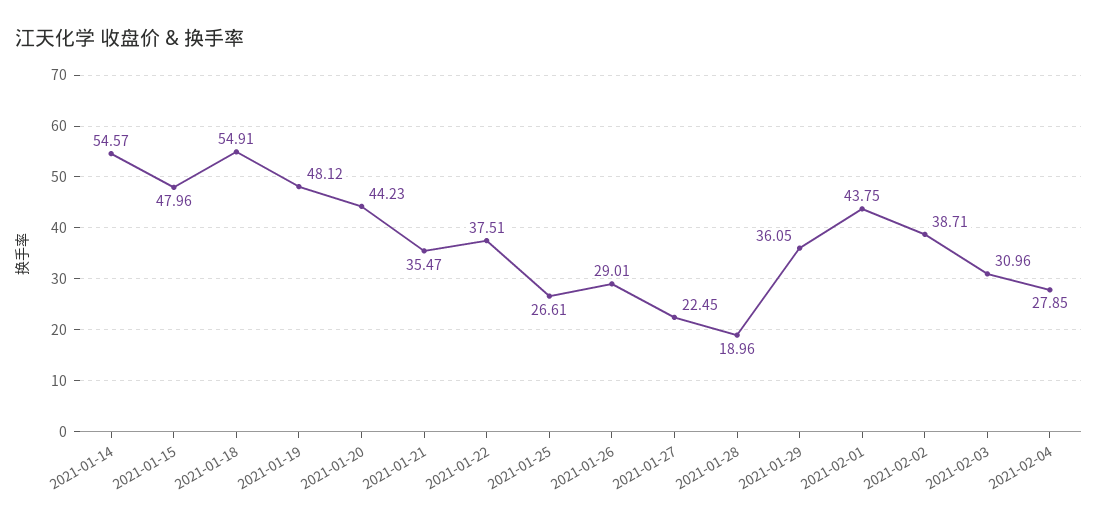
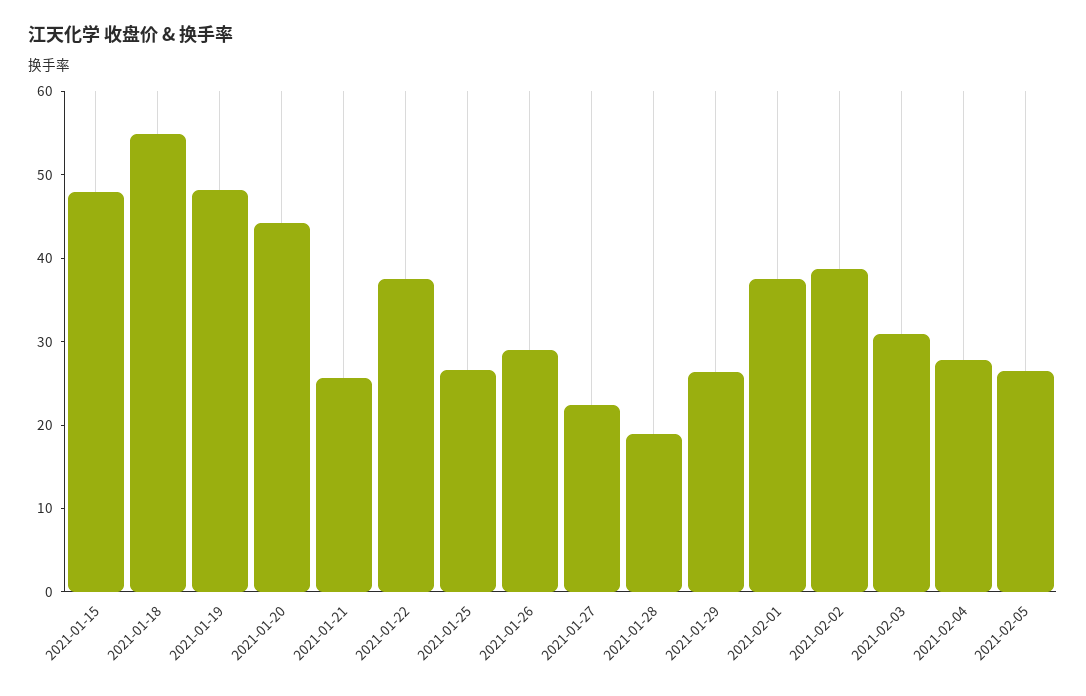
2021-01-14: 54.57 -> none
2021-01-21: 35.47 -> 26
2021-01-29: 36.05 -> 26
2021-02-01: 43.75 -> 38
2021-02-05: none -> 26

